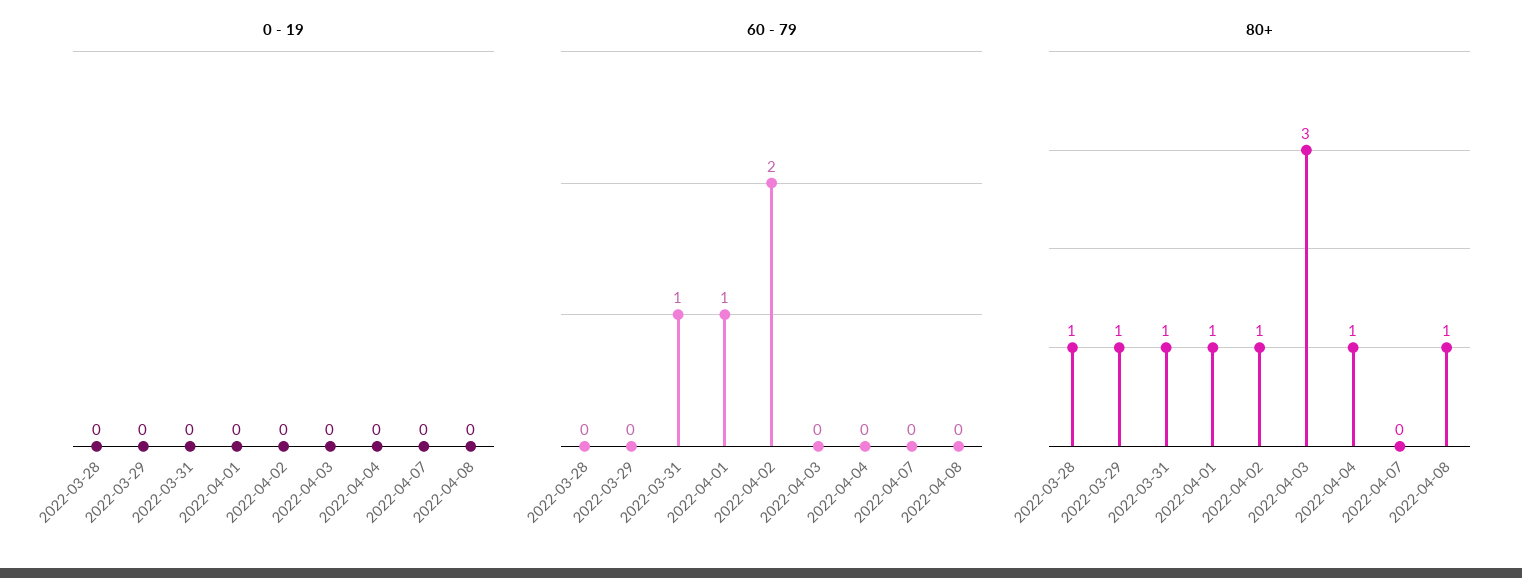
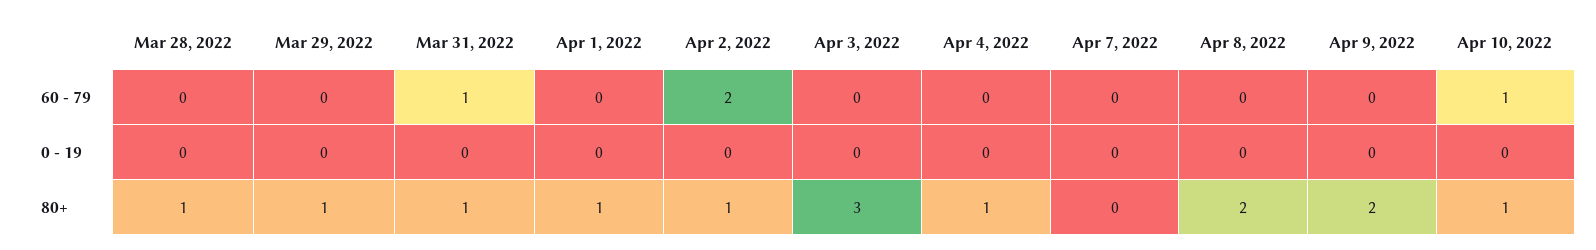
60 - 79, 2022-04-01: 1 -> 0
80+, 2022-04-08: 1 -> 2
60 - 79, Apr 9, 2022: none -> 0
60 - 79, Apr 10, 2022: none -> 1
0 - 19, Apr 9, 2022: none -> 0
0 - 19, Apr 10, 2022: none -> 0
80+, Apr 9, 2022: none -> 2
80+, Apr 10, 2022: none -> 1

